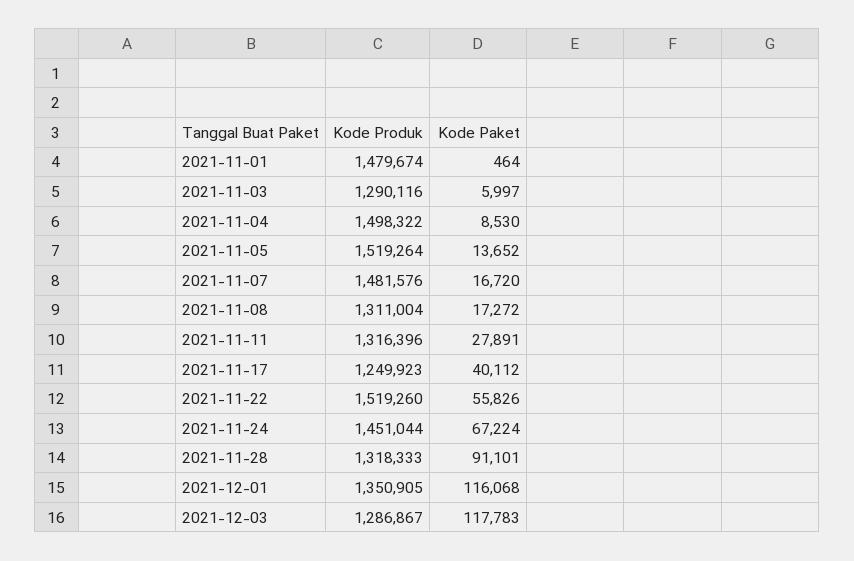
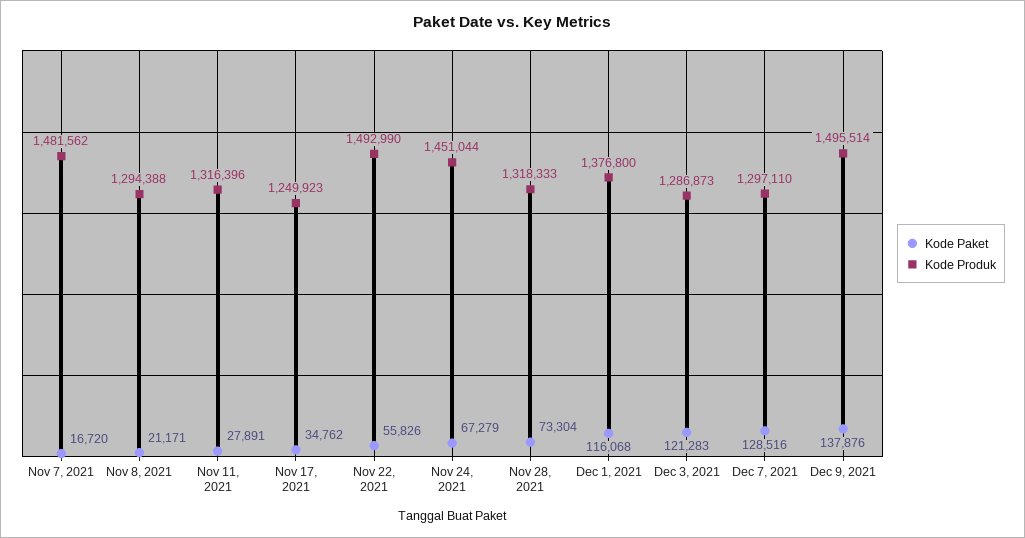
Kode Produk, 2021-11-01: 1479674 -> none
Kode Paket, 2021-11-01: 464 -> none
Kode Produk, 2021-11-03: 1290116 -> none
Kode Paket, 2021-11-03: 5997 -> none
Kode Produk, 2021-11-04: 1498322 -> none
Kode Paket, 2021-11-04: 8530 -> none
Kode Produk, 2021-11-05: 1519264 -> none
Kode Paket, 2021-11-05: 13652 -> none
Kode Produk, 2021-11-07: 1481576 -> 1481562
Kode Produk, 2021-11-08: 1311004 -> 1294388
Kode Paket, 2021-11-08: 17272 -> 21171
Kode Paket, 2021-11-17: 40112 -> 34762
Kode Produk, 2021-11-22: 1519260 -> 1492990
Kode Paket, 2021-11-24: 67224 -> 67279
Kode Paket, 2021-11-28: 91101 -> 73304
Kode Produk, 2021-12-01: 1350905 -> 1376800
Kode Produk, 2021-12-03: 1286867 -> 1286873
Kode Paket, 2021-12-03: 117783 -> 121283
Kode Paket, Dec 7, 2021: none -> 128516
Kode Produk, Dec 7, 2021: none -> 1297110
Kode Paket, Dec 9, 2021: none -> 137876
Kode Produk, Dec 9, 2021: none -> 1495514

